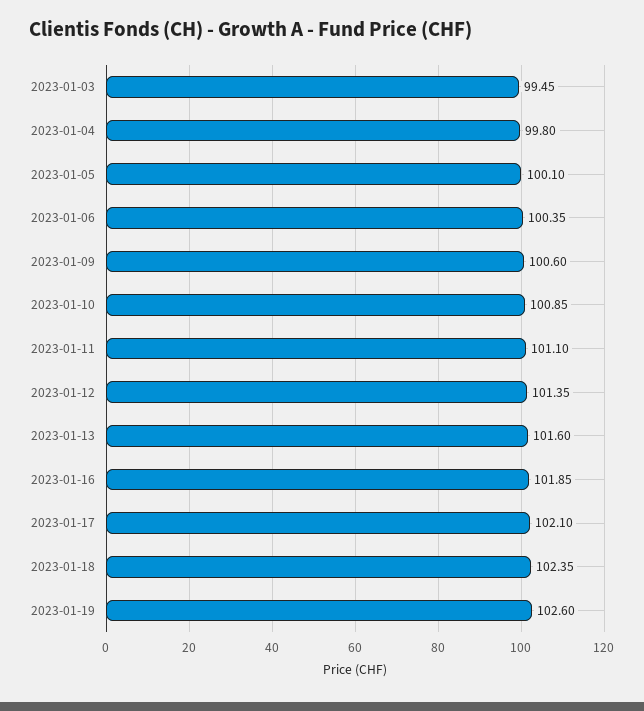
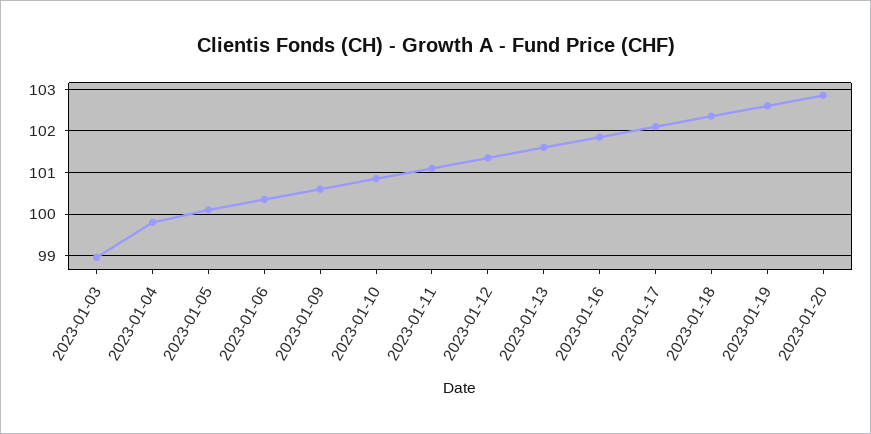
2023-01-03: 99.45 -> 99
2023-01-20: none -> 102.8

